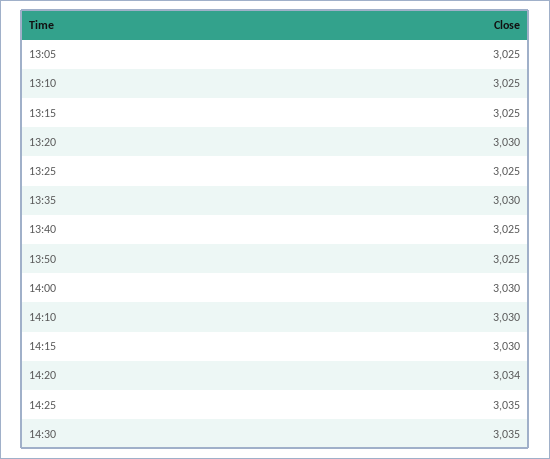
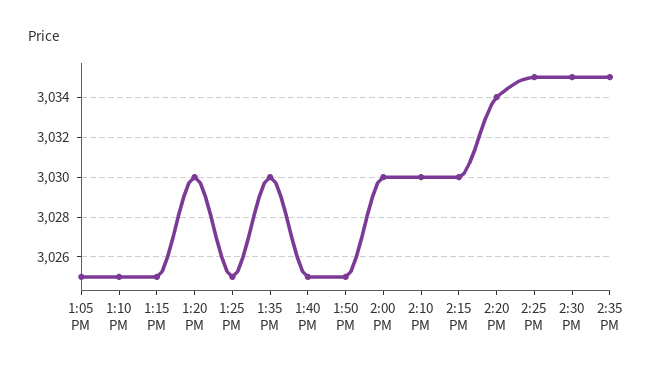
2:35 PM: none -> 3035

